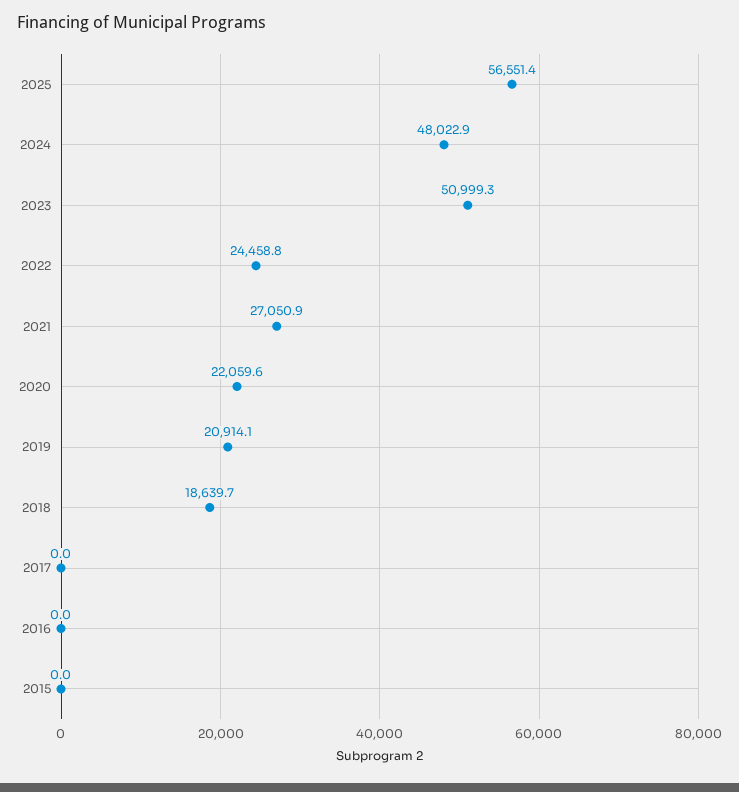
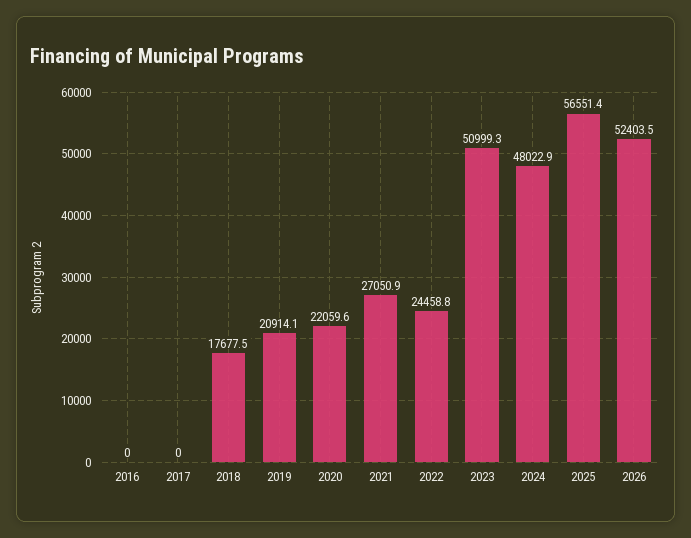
2018: 18639.7 -> 17677.5
2015: 0 -> none
2026: none -> 52403.5

